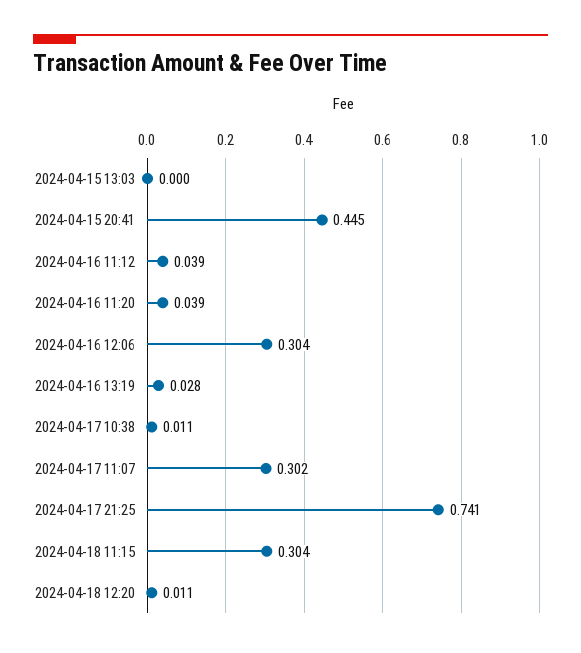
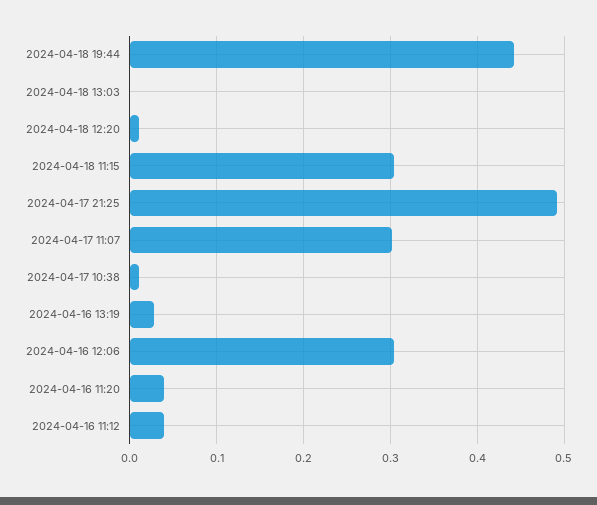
2024-04-15 13:03: 0 -> none
2024-04-15 20:41: 0.445 -> none
2024-04-17 21:25: 0.741 -> 0.49
2024-04-18 19:44: none -> 0.44
2024-04-18 13:03: none -> 0

